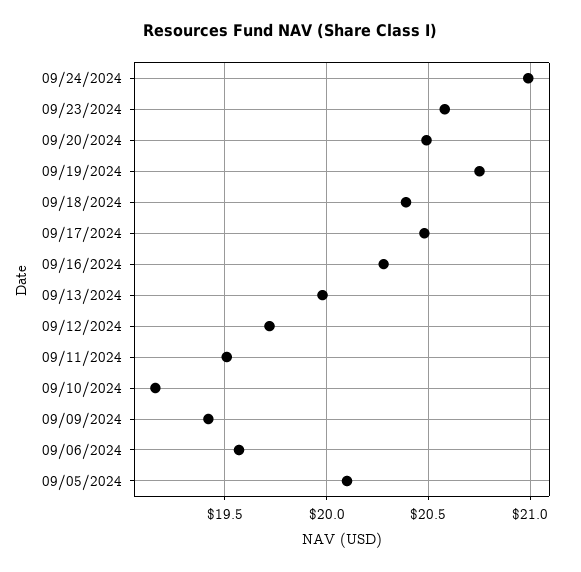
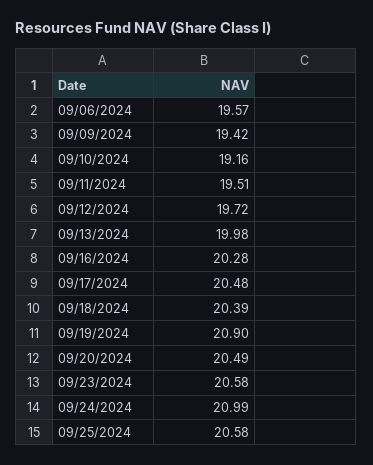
09/19/2024: 20.75 -> 20.9
09/05/2024: 20.1 -> none
09/25/2024: none -> 20.58

